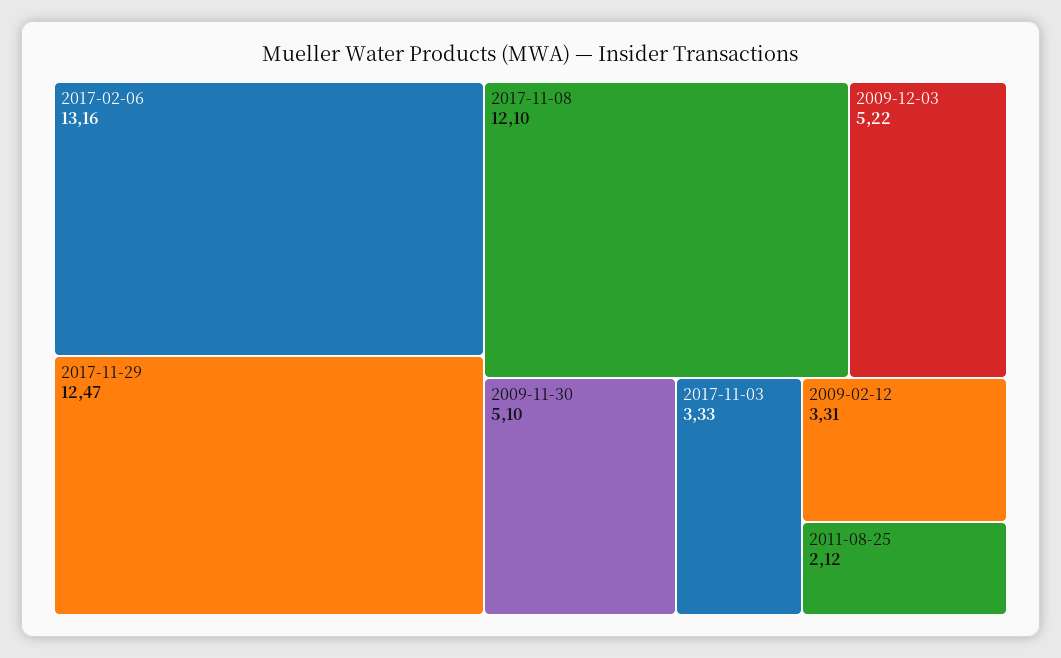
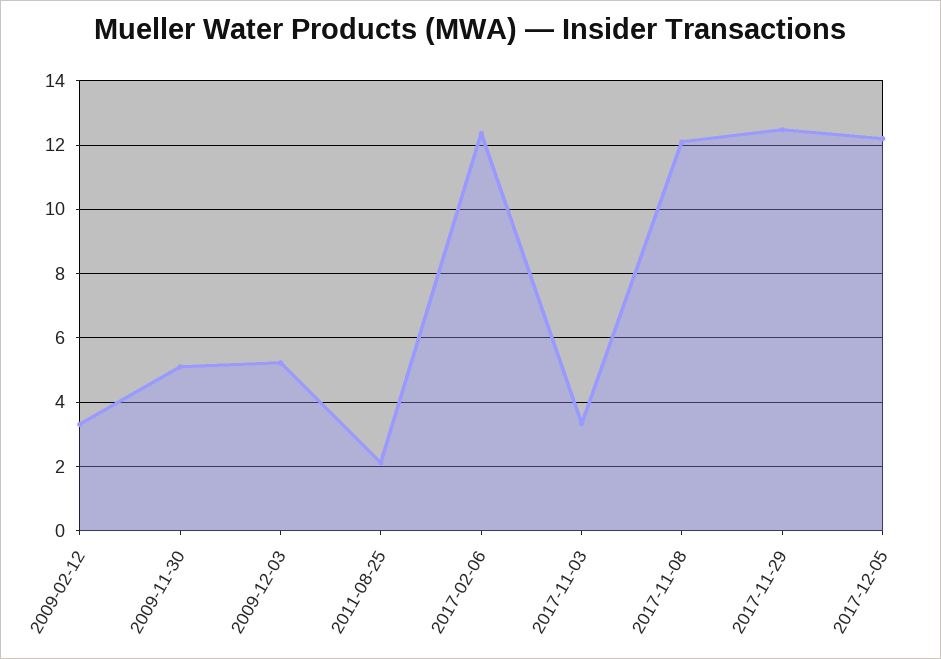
2017-02-06: 13.16 -> 12.4
2017-12-05: none -> 12.2

